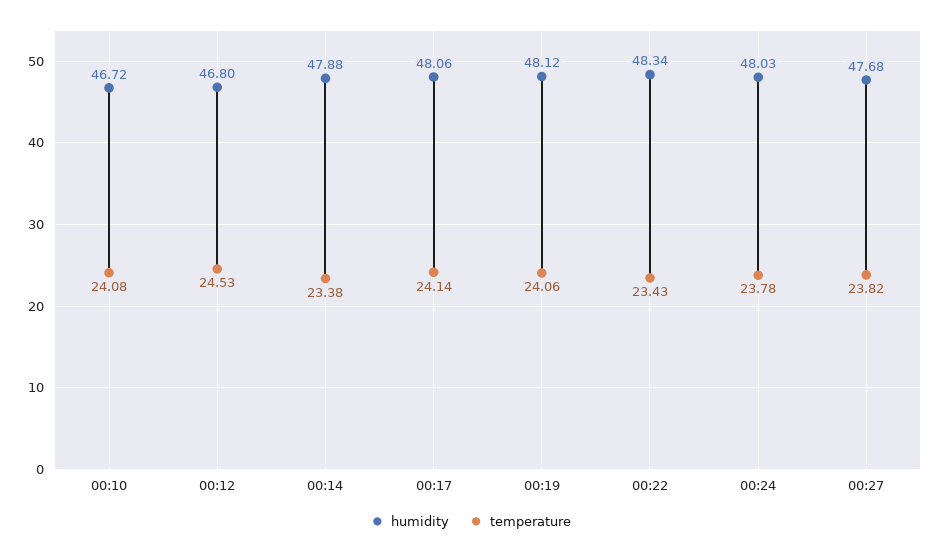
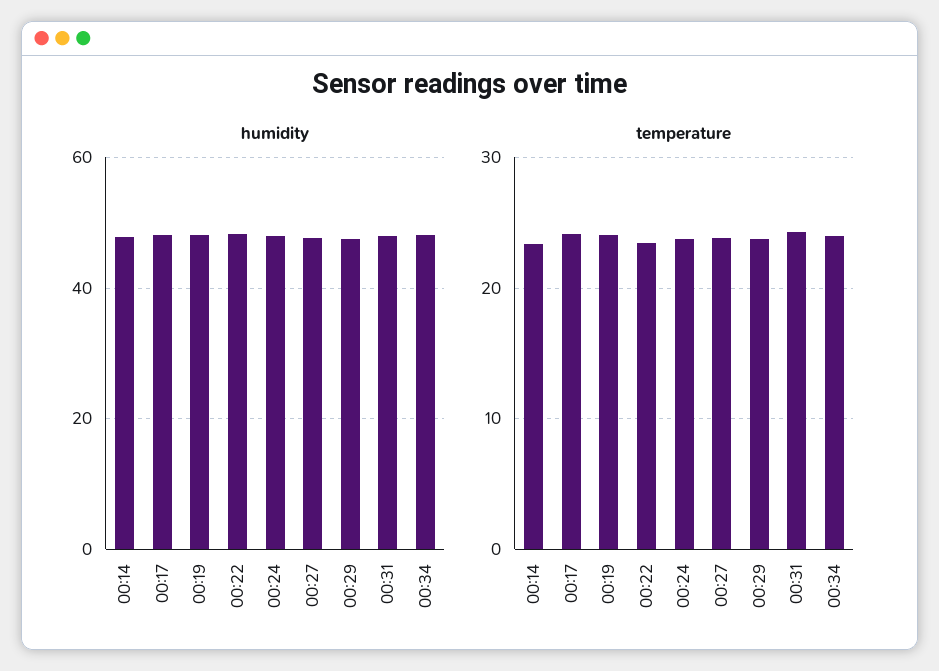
humidity, 00:10: 46.72 -> none
temperature, 00:10: 24.08 -> none
humidity, 00:12: 46.8 -> none
temperature, 00:12: 24.53 -> none
humidity, 00:29: none -> 48
humidity, 00:31: none -> 48
humidity, 00:34: none -> 48
temperature, 00:29: none -> 24
temperature, 00:31: none -> 24
temperature, 00:34: none -> 24

